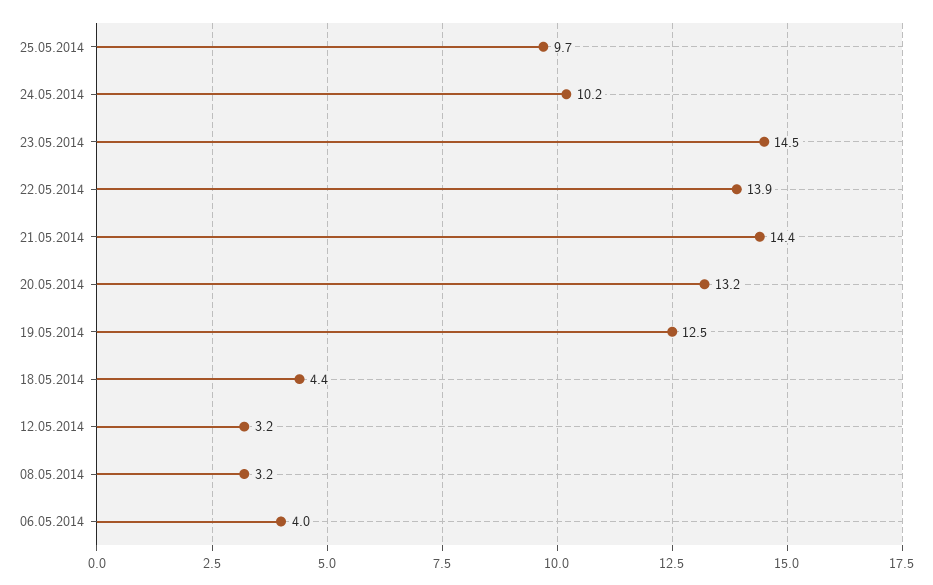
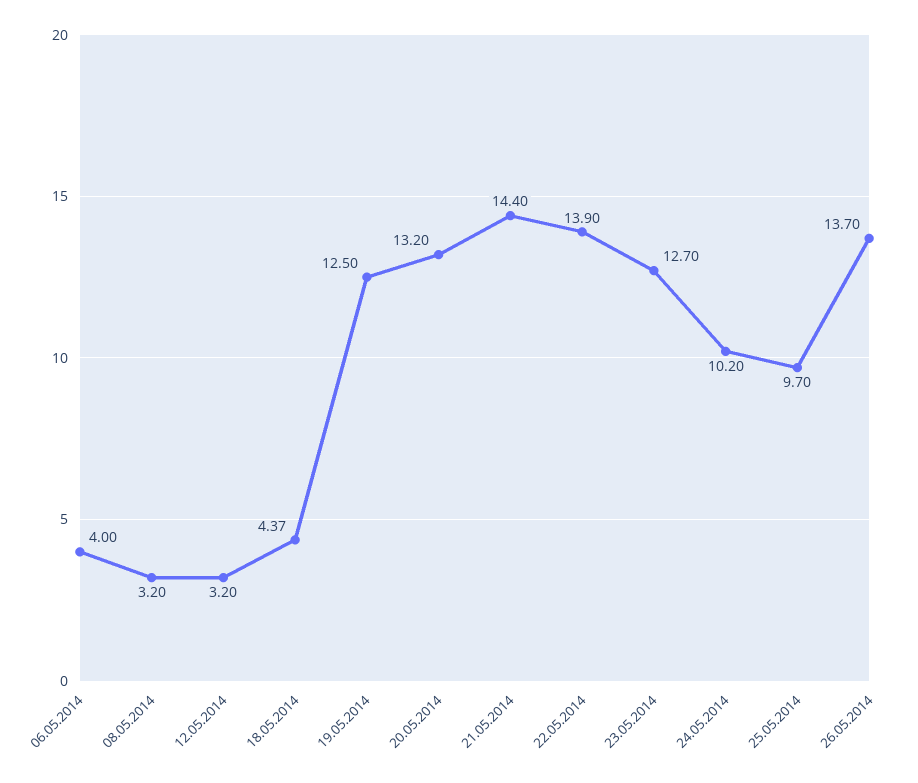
23.05.2014: 14.5 -> 12.7
26.05.2014: none -> 13.7

